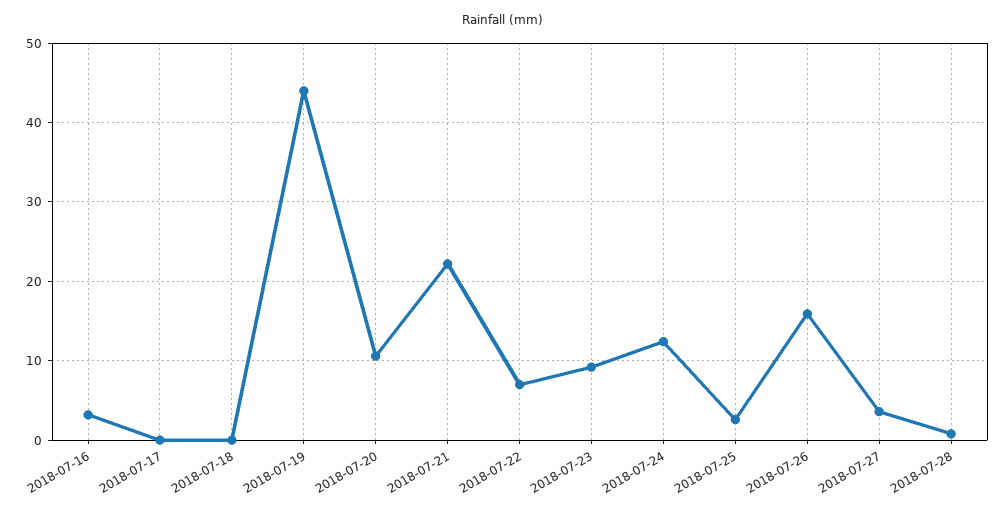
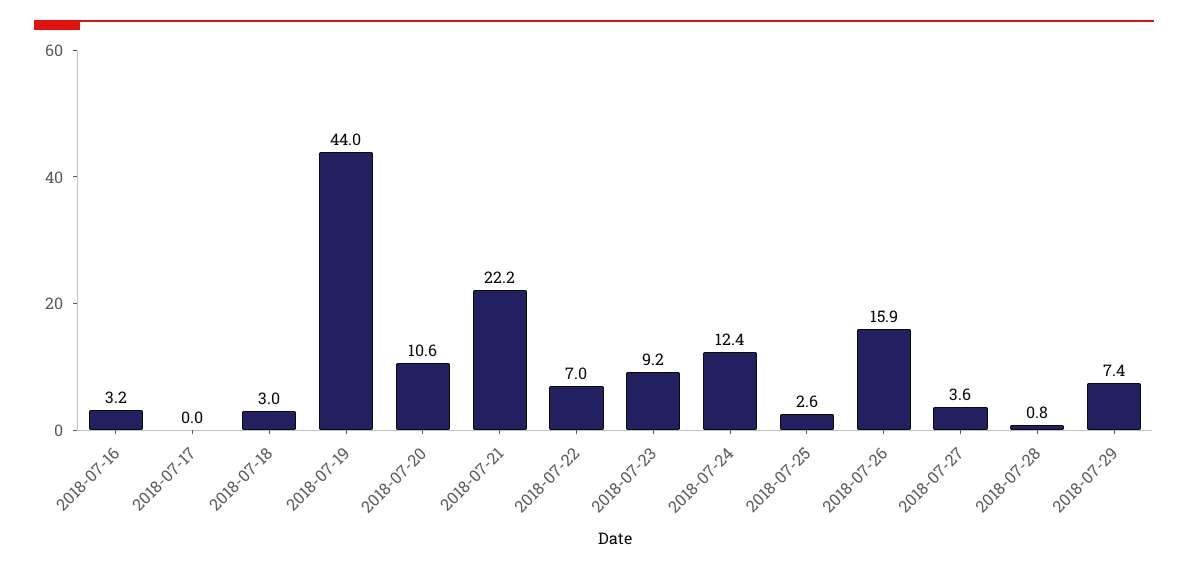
2018-07-18: 0 -> 3
2018-07-29: none -> 7.4

